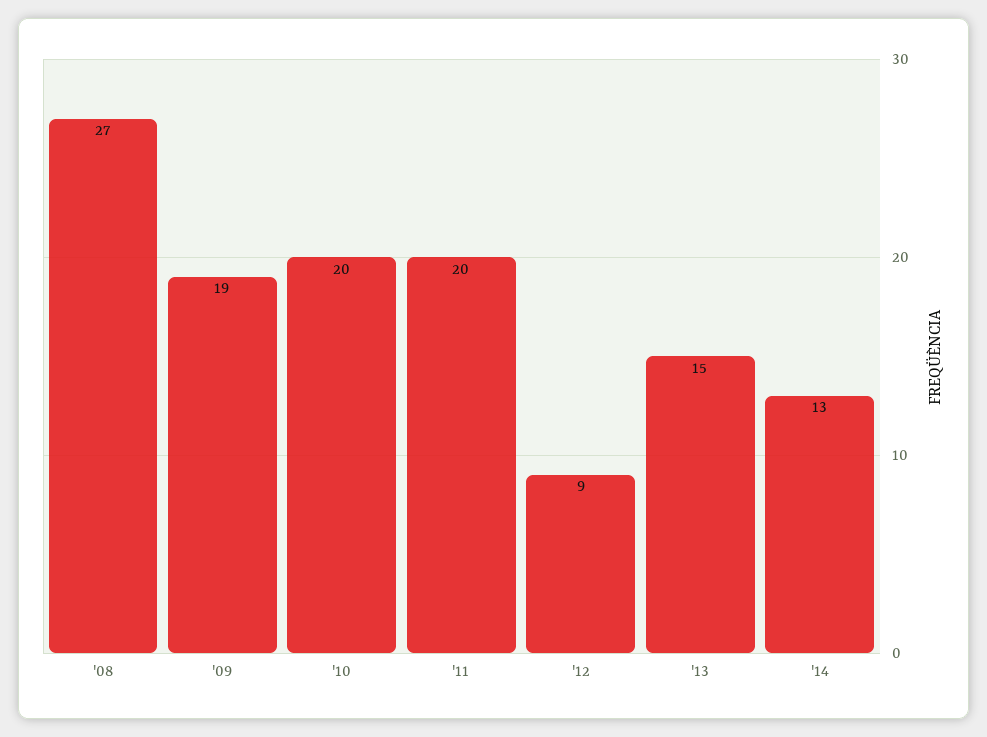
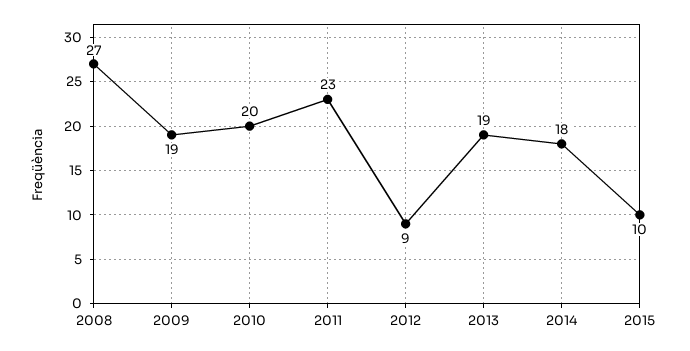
'11: 20 -> 23
'13: 15 -> 19
'14: 13 -> 18
2015: none -> 10

